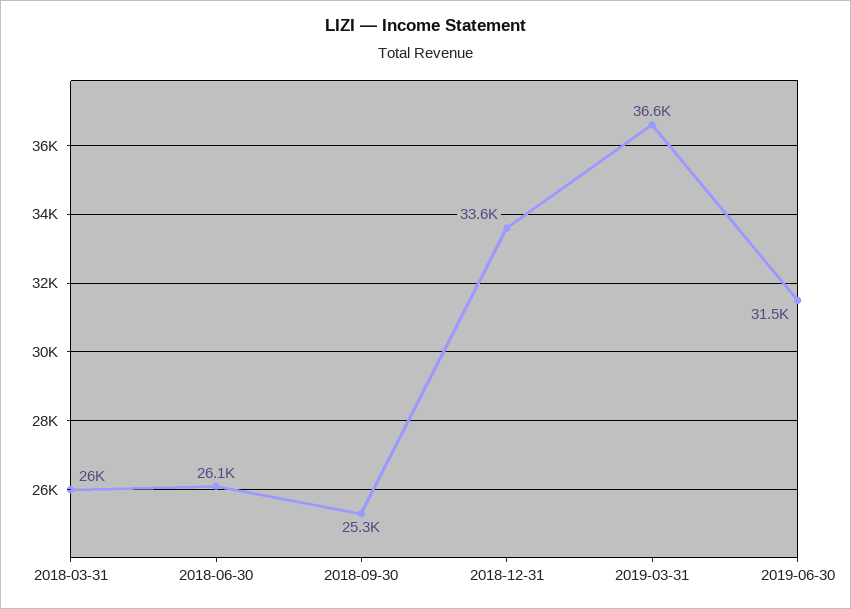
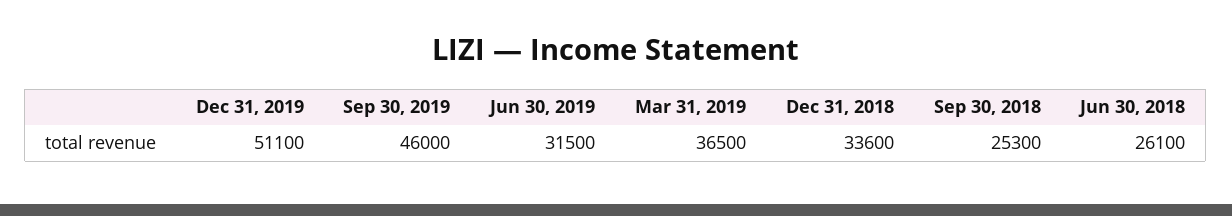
2018-03-31: 26000 -> none
2019-03-31: 36600 -> 36500
Dec 31, 2019: none -> 51100
Sep 30, 2019: none -> 46000

